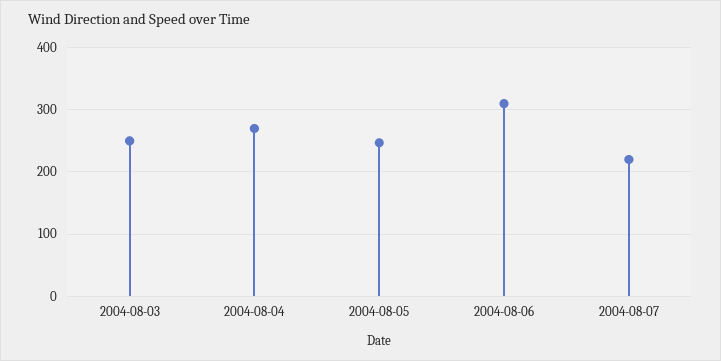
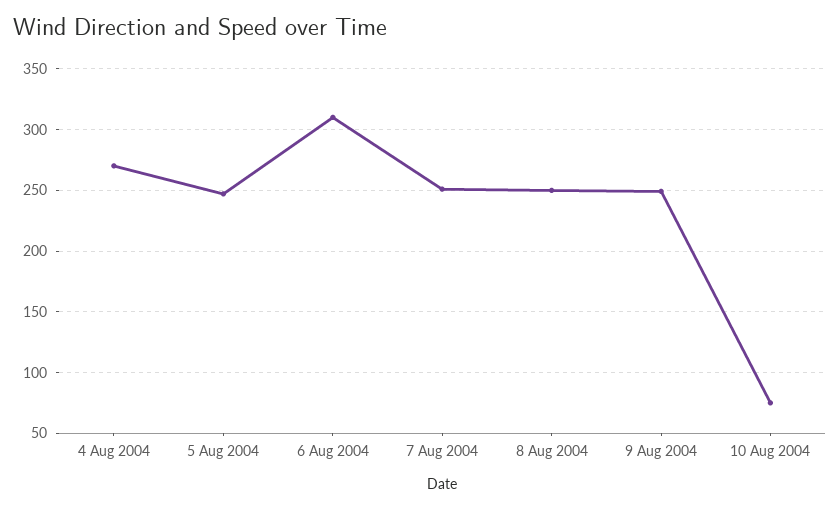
2004-08-03: 250 -> none
2004-08-07: 220 -> 250
8 Aug 2004: none -> 250
9 Aug 2004: none -> 250
10 Aug 2004: none -> 75

